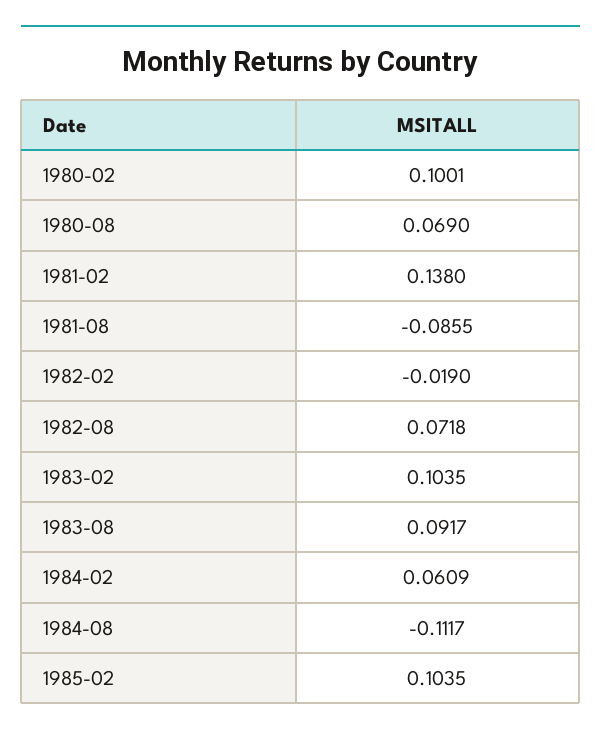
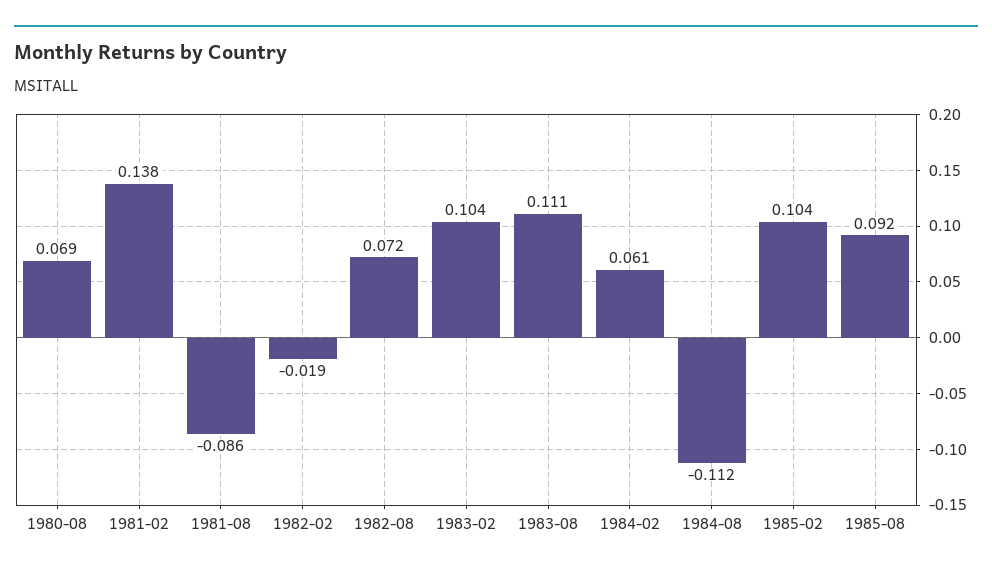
1980-02: 0.1001 -> none
1983-08: 0.0917 -> 0.111
1985-08: none -> 0.092

